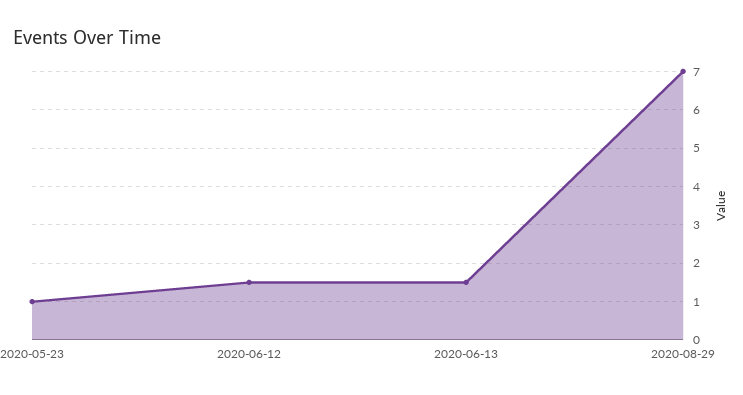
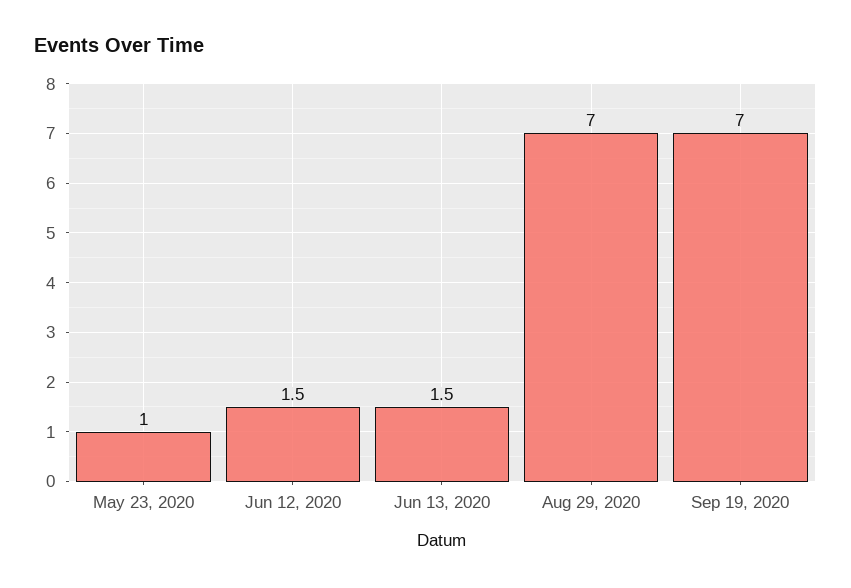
Sep 19, 2020: none -> 7

